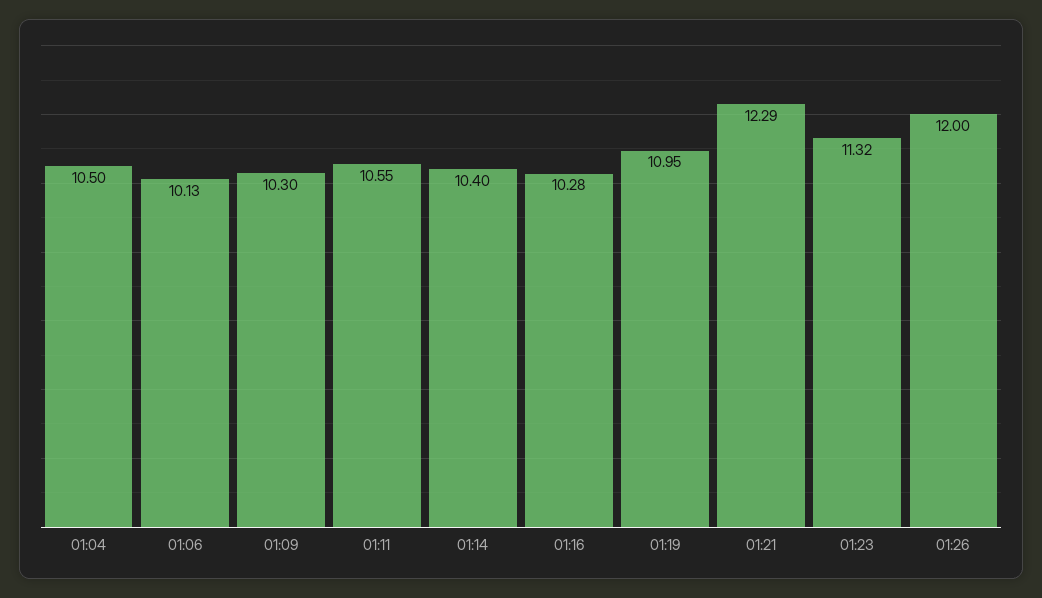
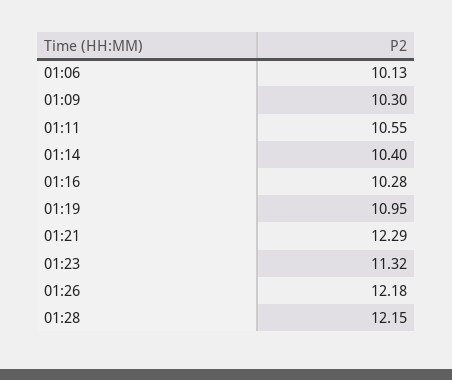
01:04: 10.5 -> none
01:26: 12 -> 12.18
01:28: none -> 12.15

